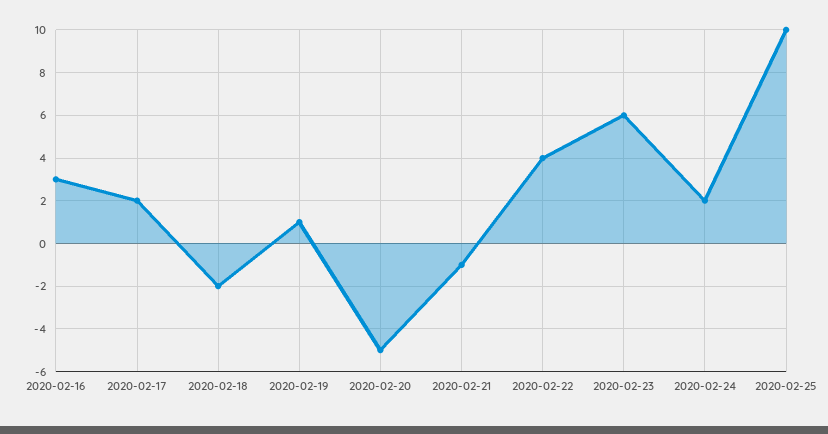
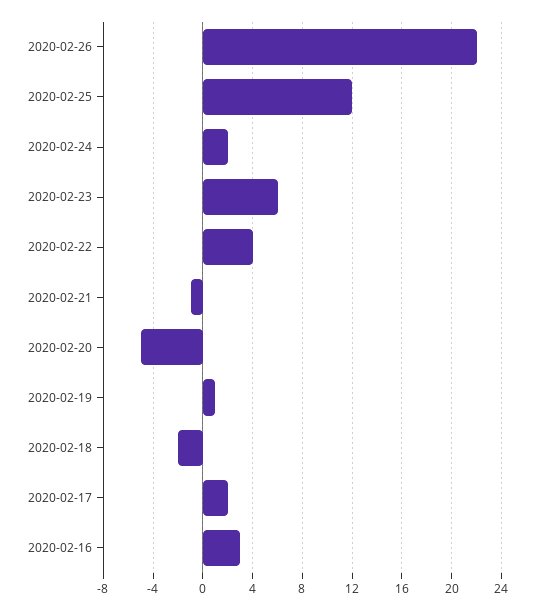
2020-02-25: 10 -> 12
2020-02-26: none -> 22

